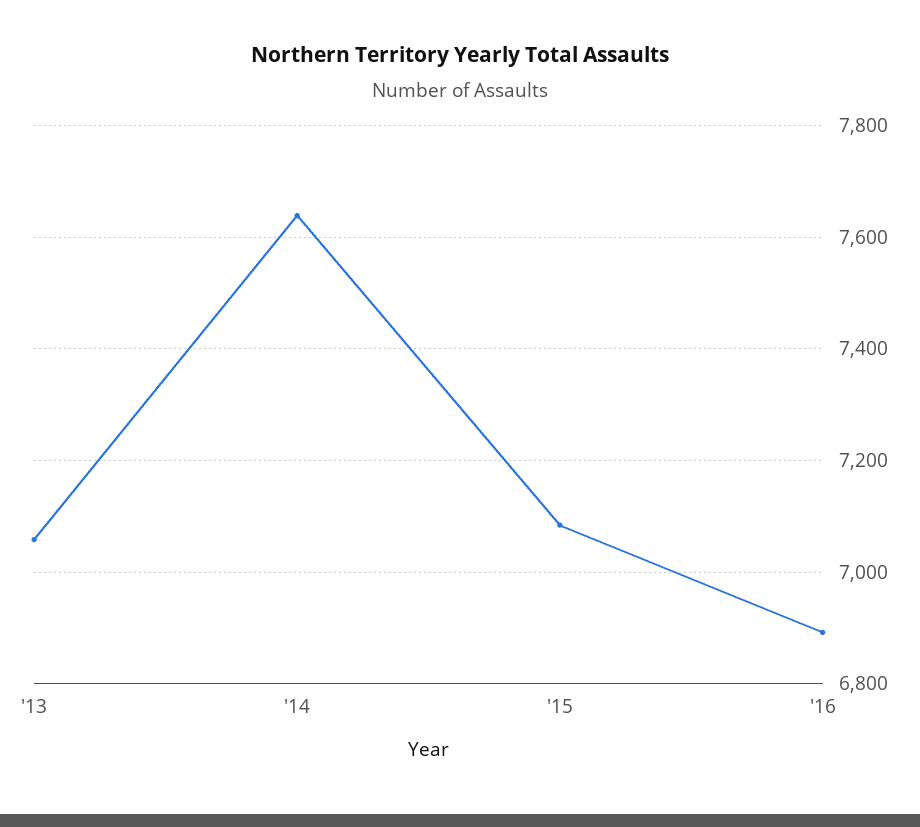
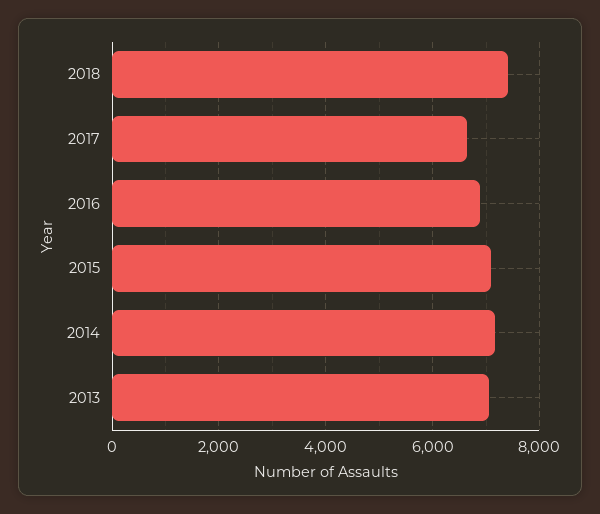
'14: 7640 -> 7200
2018: none -> 7400
2017: none -> 6600

